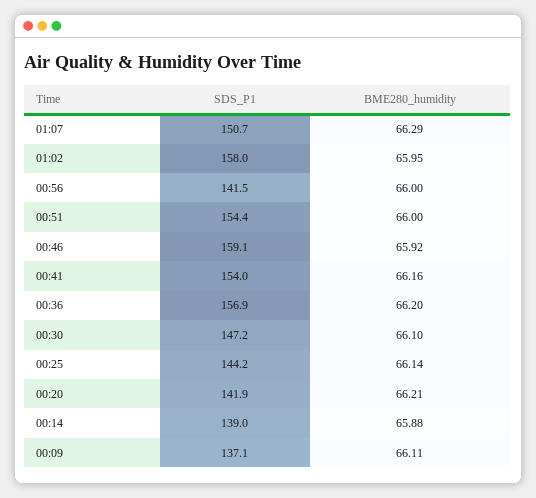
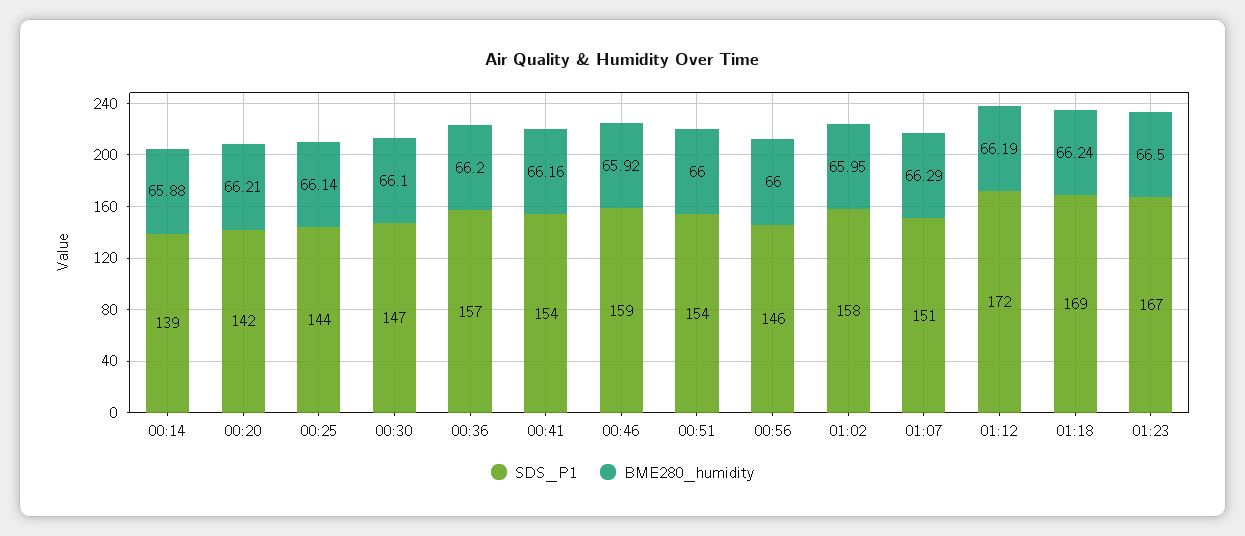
SDS_P1, 00:56: 141.5 -> 146
SDS_P1, 00:09: 137.1 -> none
BME280_humidity, 00:09: 66.11 -> none
SDS_P1, 01:12: none -> 172
BME280_humidity, 01:12: none -> 66.19
SDS_P1, 01:18: none -> 169
BME280_humidity, 01:18: none -> 66.24
SDS_P1, 01:23: none -> 167
BME280_humidity, 01:23: none -> 66.5

